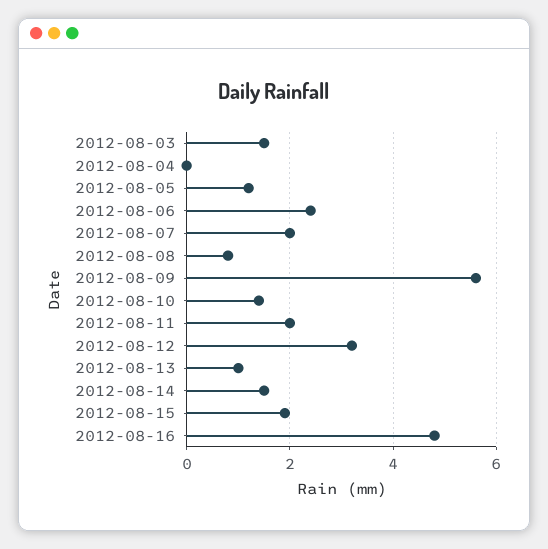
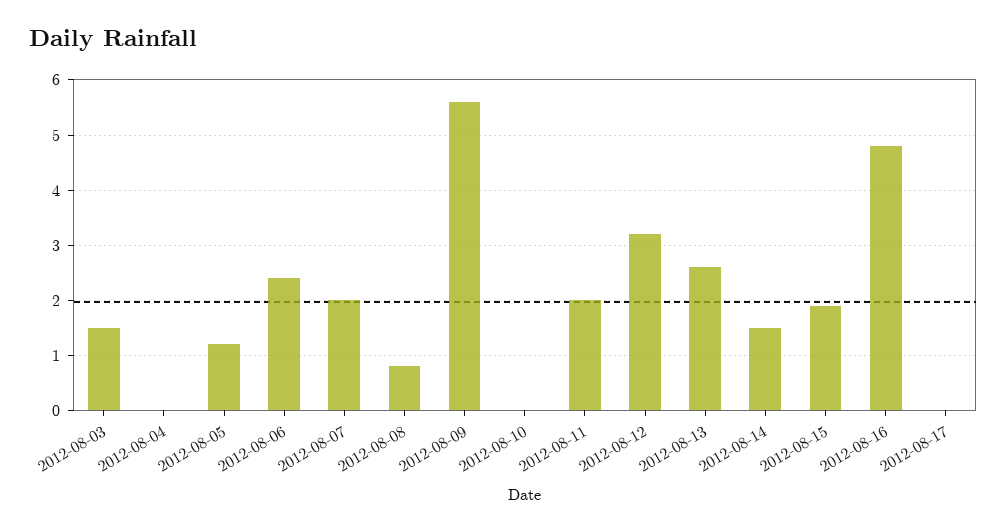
2012-08-10: 1.5 -> 0
2012-08-13: 1 -> 2.5
2012-08-17: none -> 0

